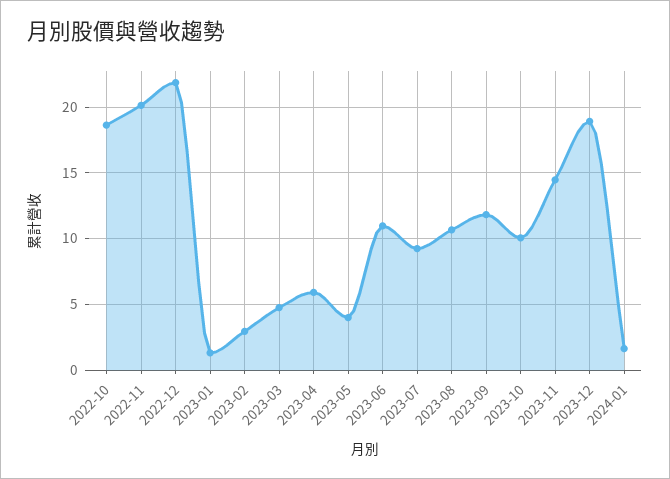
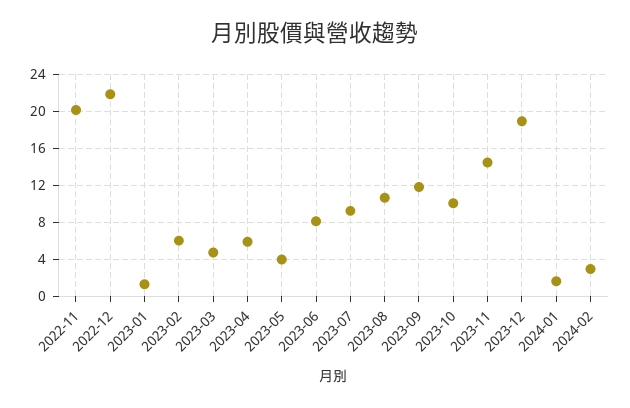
2022-10: 18.5 -> none
2023-02: 3 -> 6
2023-06: 11 -> 8
2024-02: none -> 3

